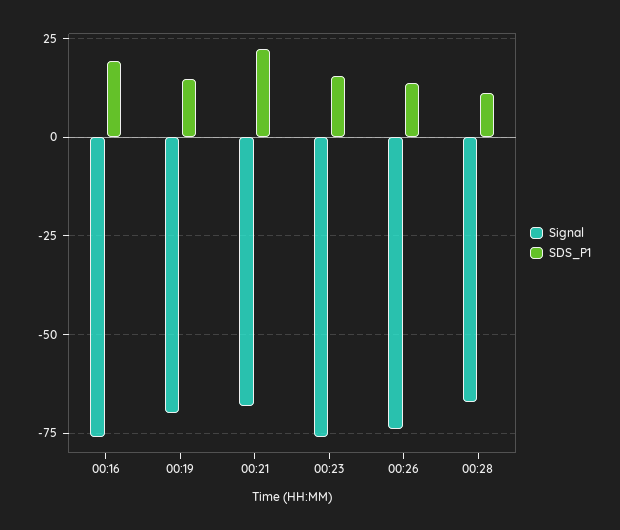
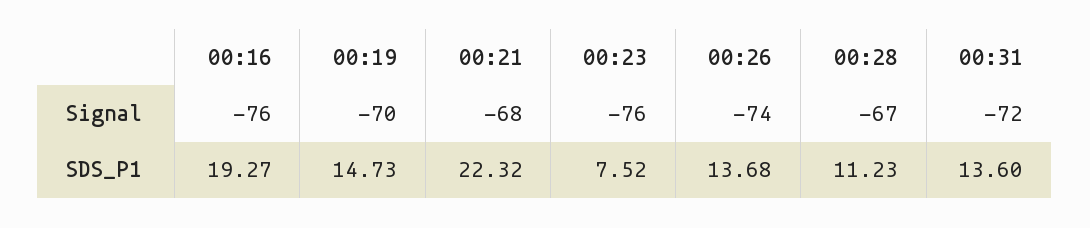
SDS_P1, 00:23: 15 -> 7.52
Signal, 00:31: none -> -72
SDS_P1, 00:31: none -> 13.6

